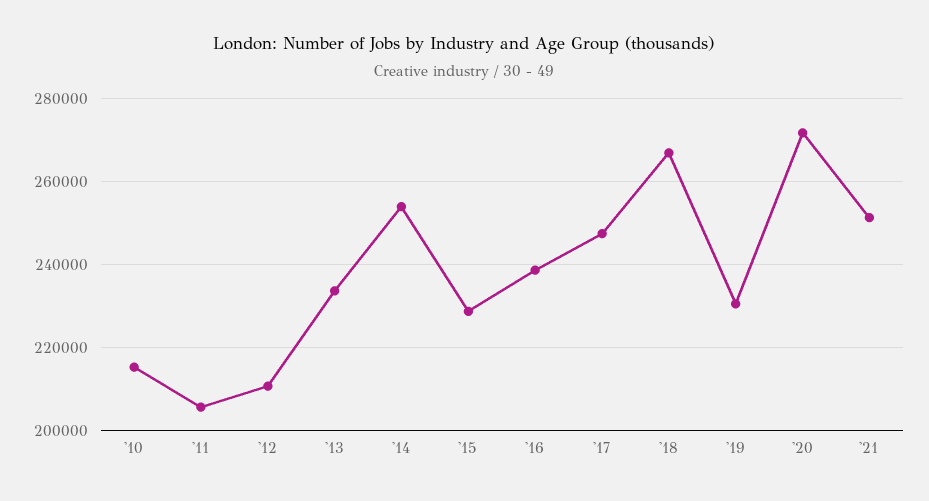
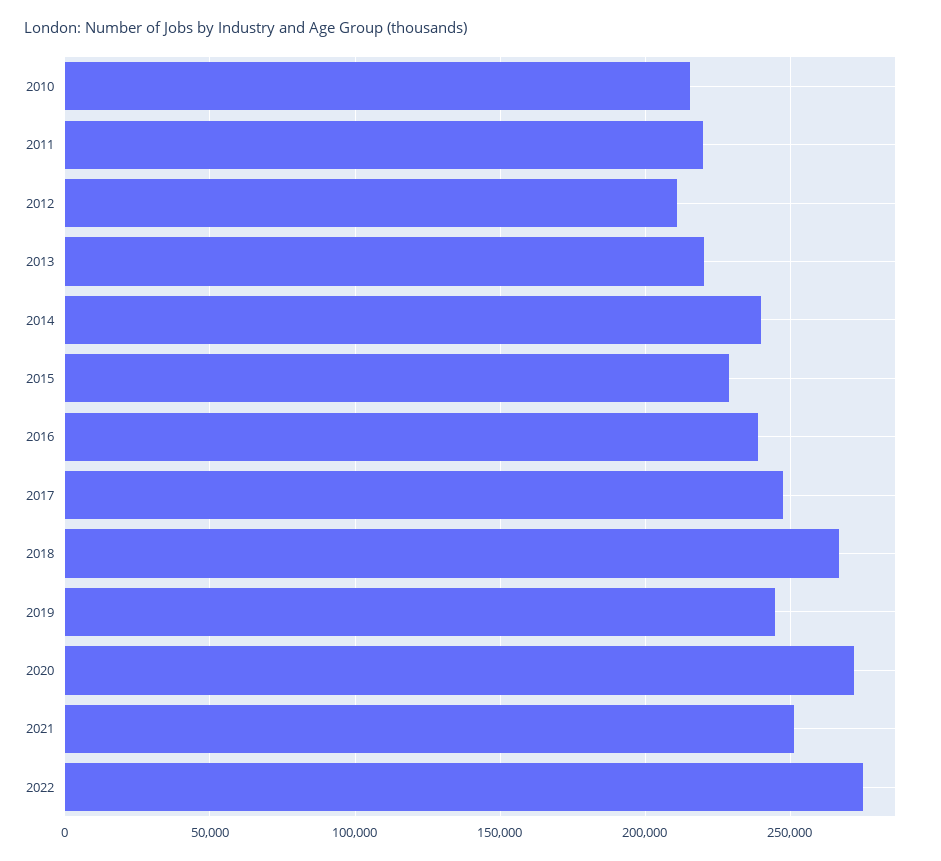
'11: 206000 -> 220000
'13: 234000 -> 220000
'14: 254000 -> 240000
'19: 230000 -> 245000
2022: none -> 275000

